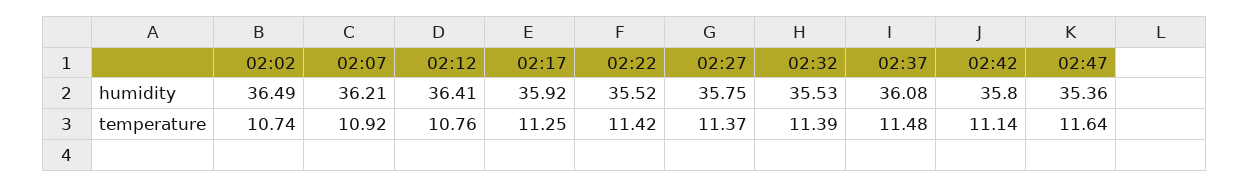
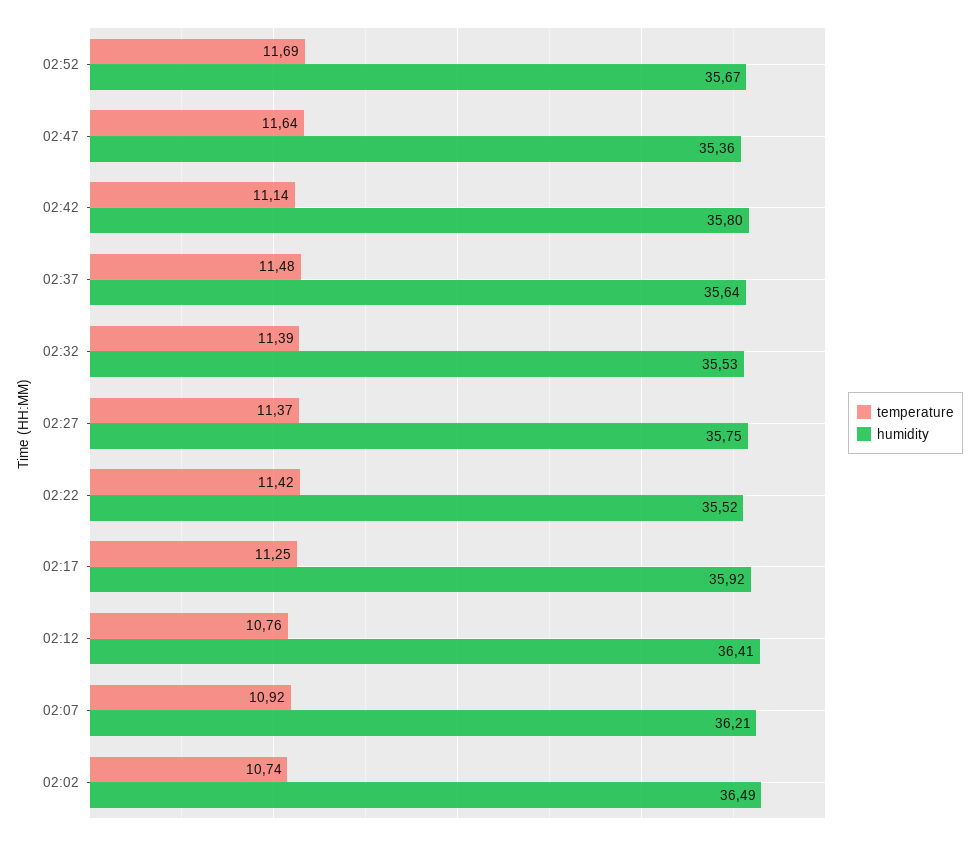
humidity, 02:37: 36.08 -> 35.64
temperature, 02:52: none -> 11.69
humidity, 02:52: none -> 35.67

